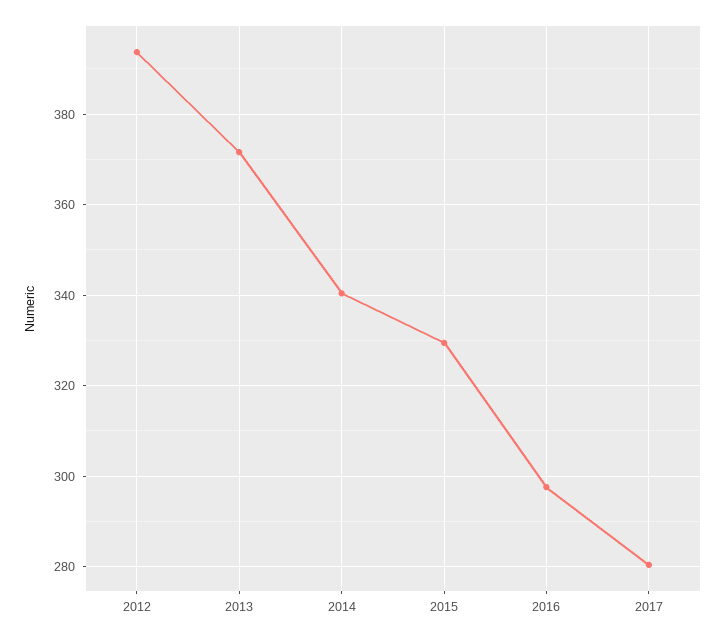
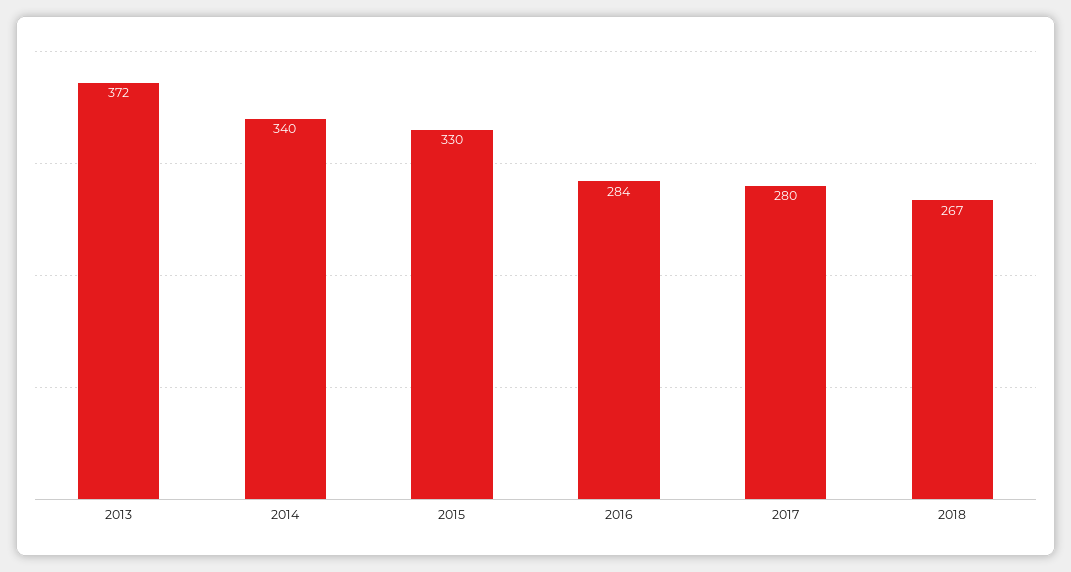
2012: 394 -> none
2016: 298 -> 284
2018: none -> 267

